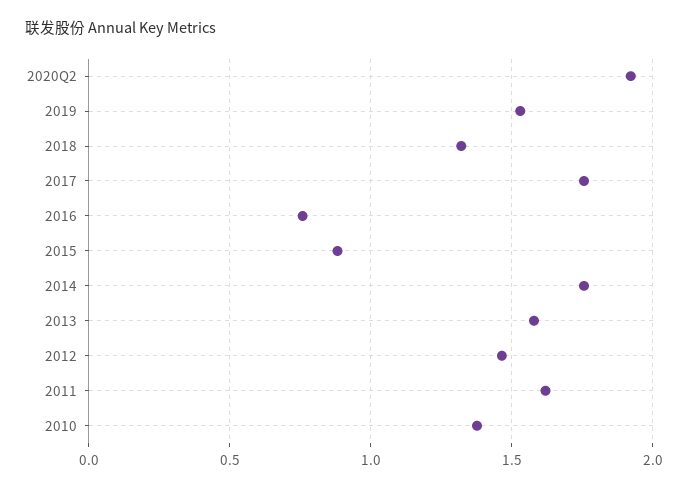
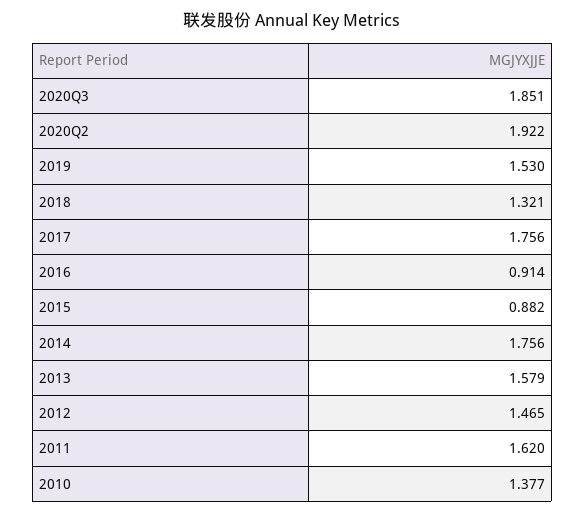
2016: 0.75 -> 0.914
2020Q3: none -> 1.851

